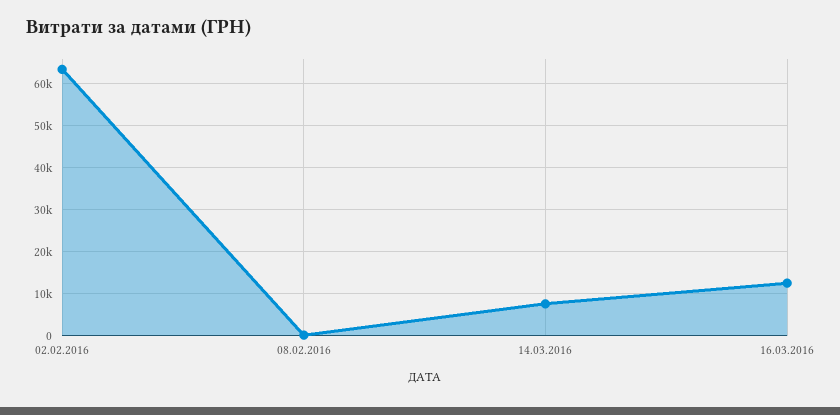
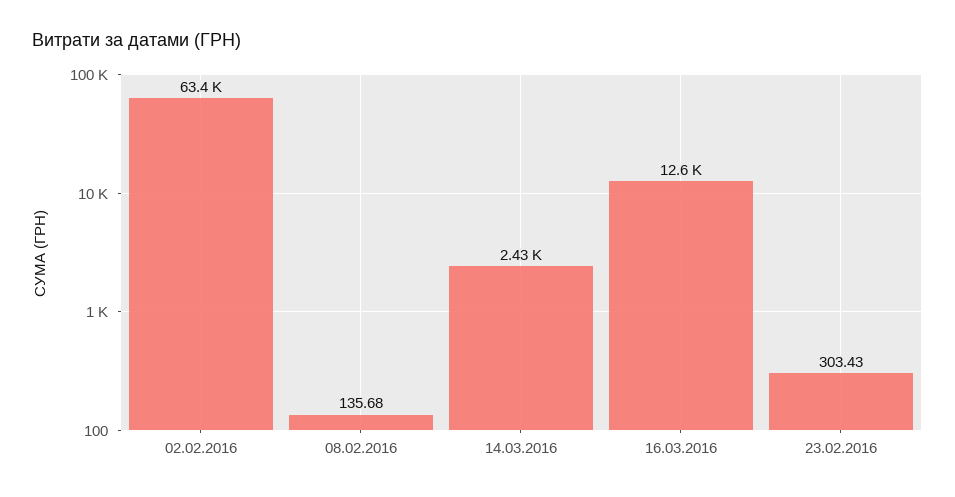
14.03.2016: 8000 -> 2430
23.02.2016: none -> 303.43

